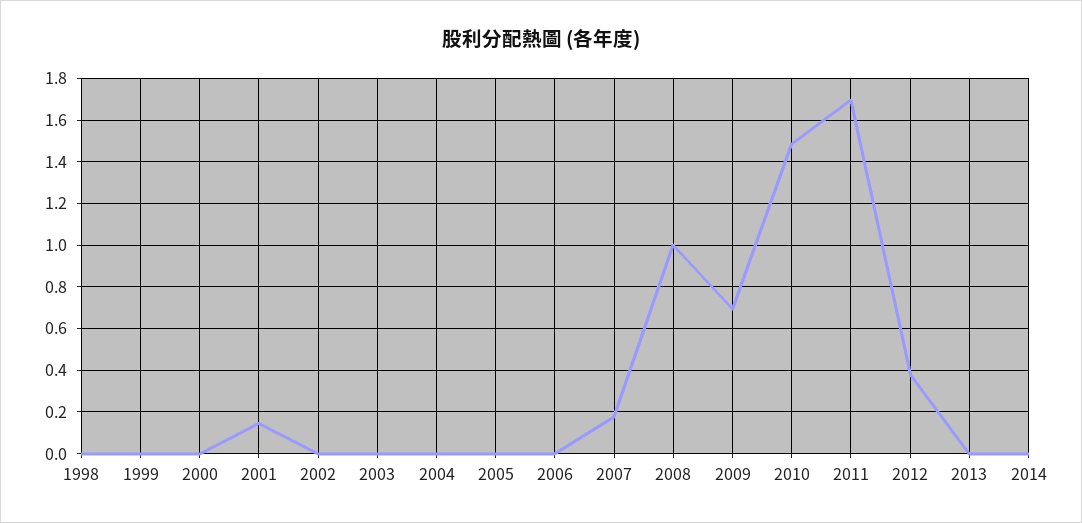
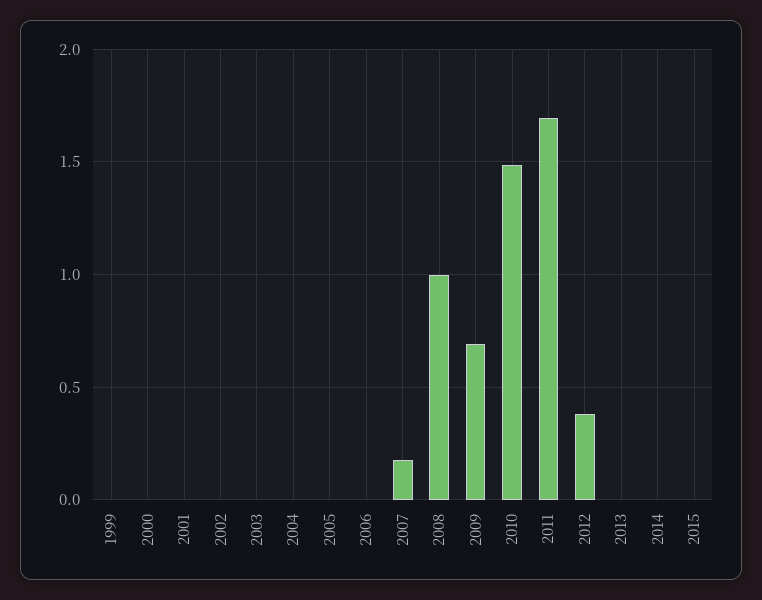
1998: 0 -> none
2001: 0.15 -> 0
2015: none -> 0

